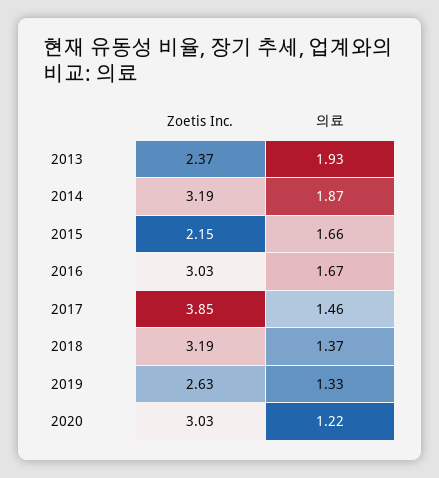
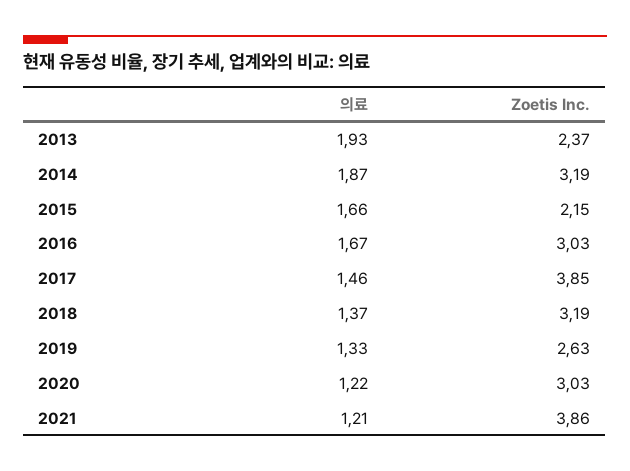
의료, 2021: none -> 1.21
Zoetis Inc., 2021: none -> 3.86

